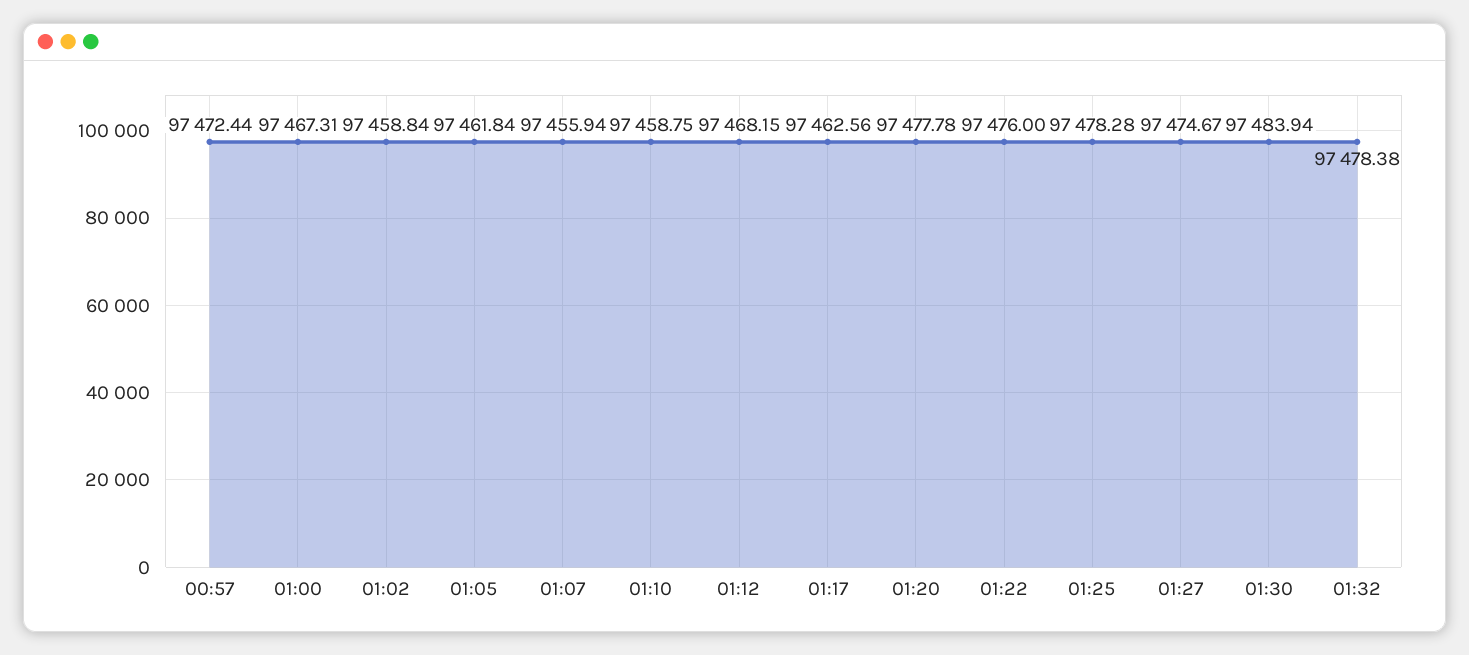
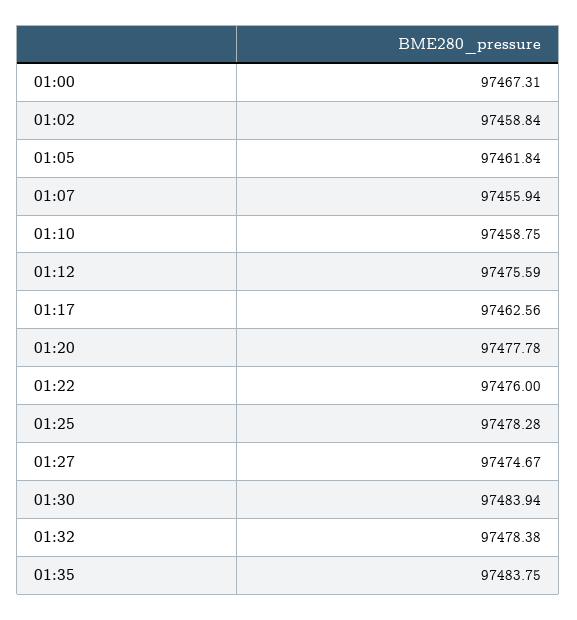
00:57: 97472.44 -> none
01:12: 97468.15 -> 97475.59
01:35: none -> 97483.75

